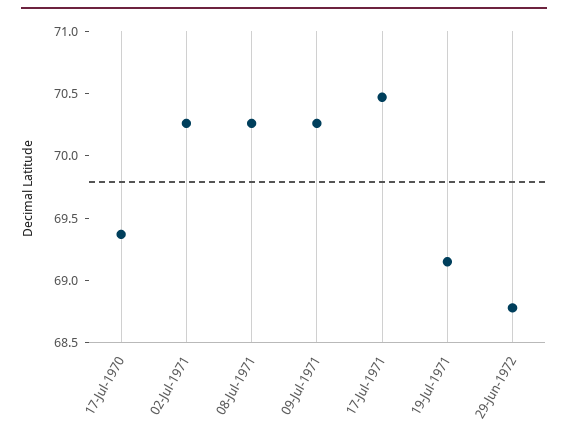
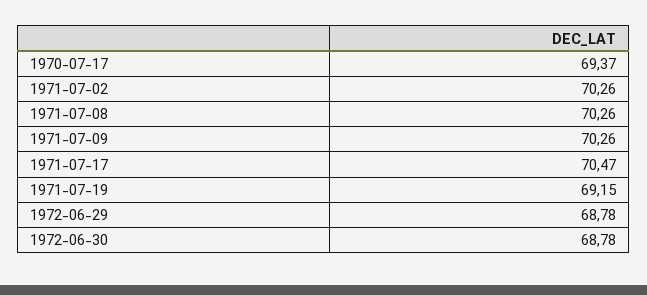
1972-06-30: none -> 68.78

